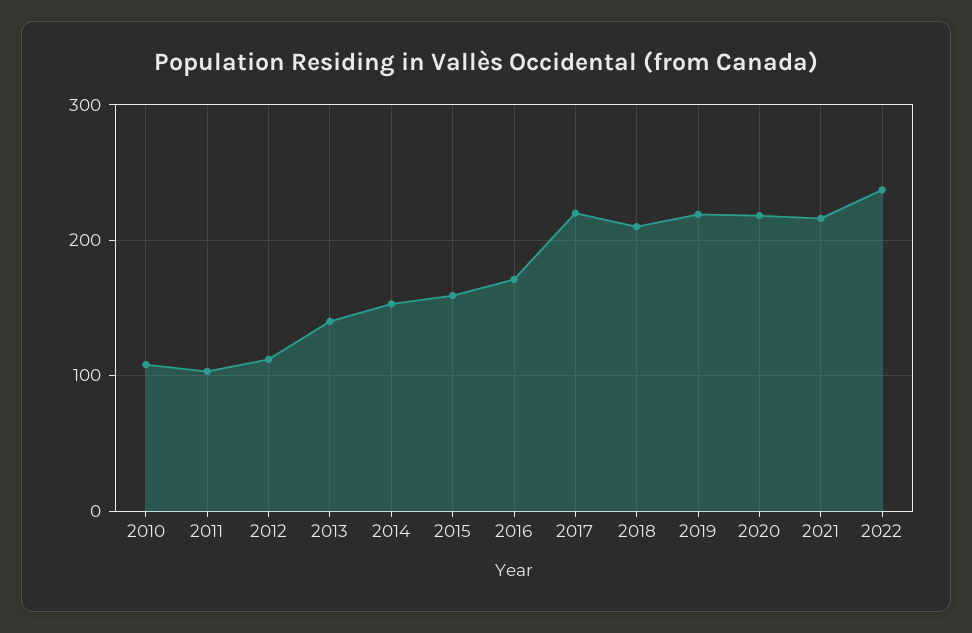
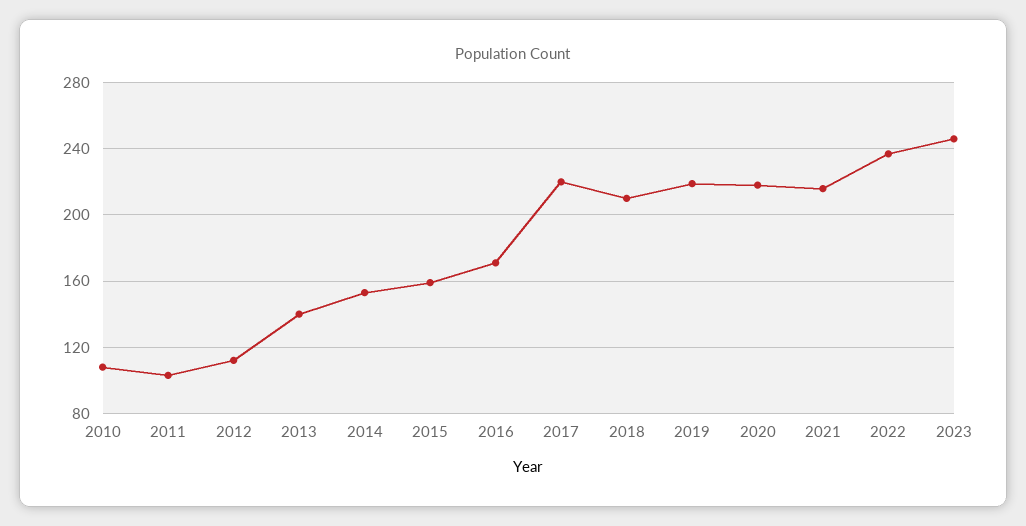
2023: none -> 245

